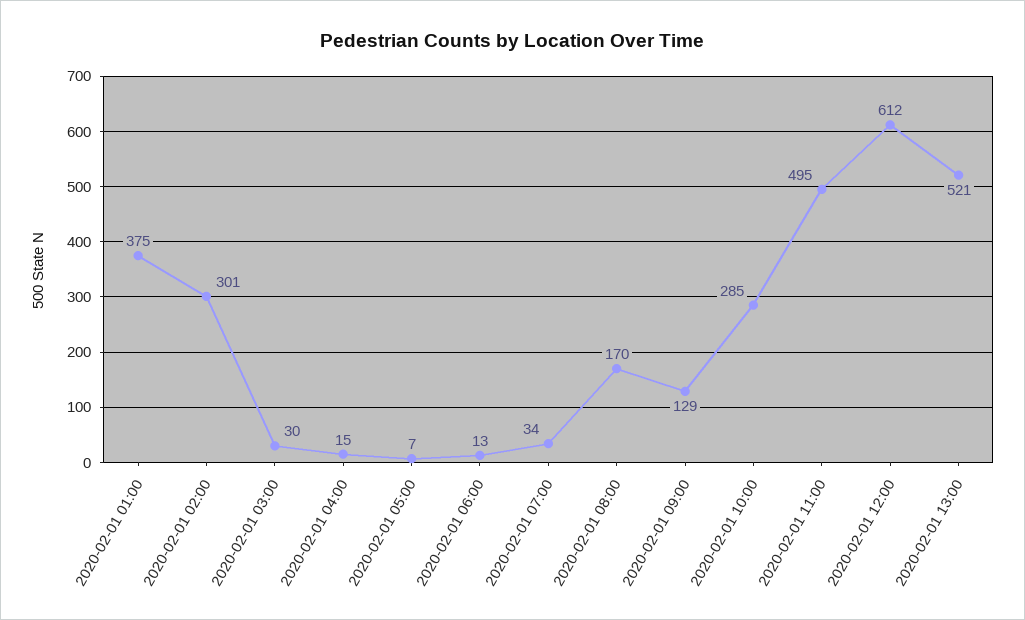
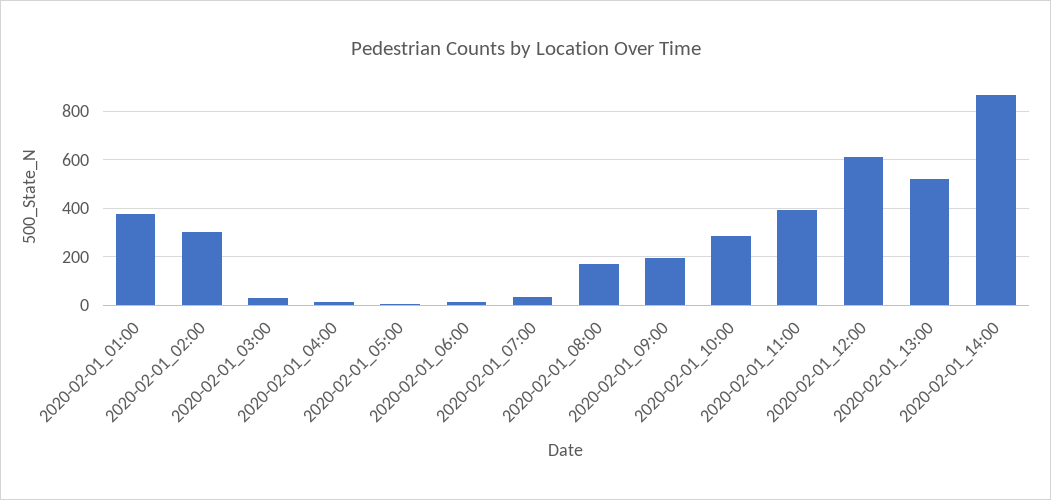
2020-02-01 09:00: 129 -> 200
2020-02-01 11:00: 495 -> 400
2020-02-01_14:00: none -> 875

